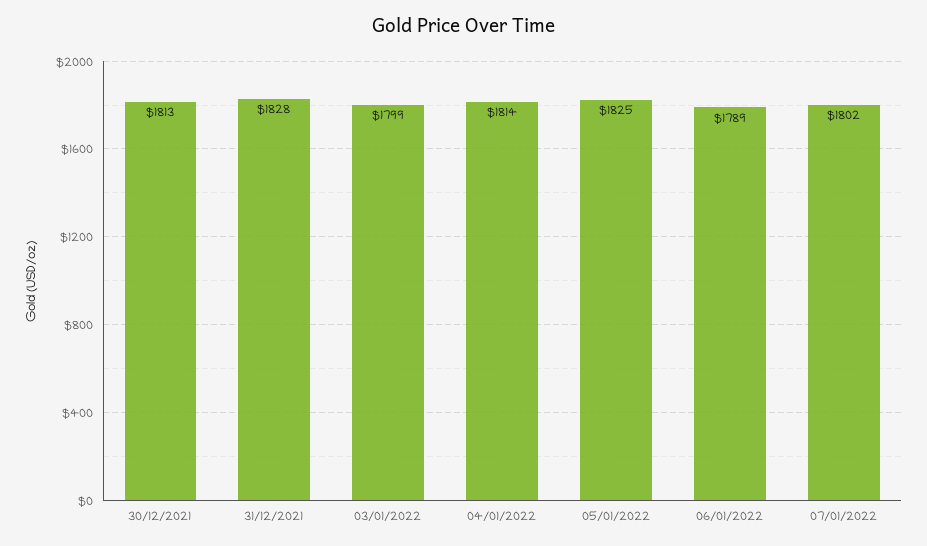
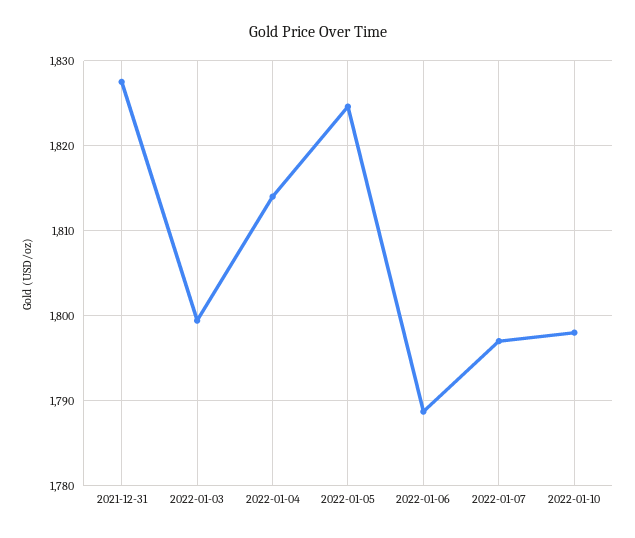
30/12/2021: 1813 -> none
07/01/2022: 1802 -> 1797
2022-01-10: none -> 1798

